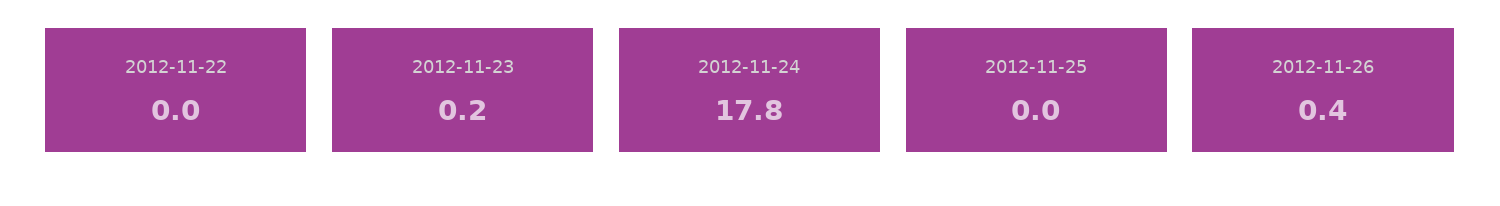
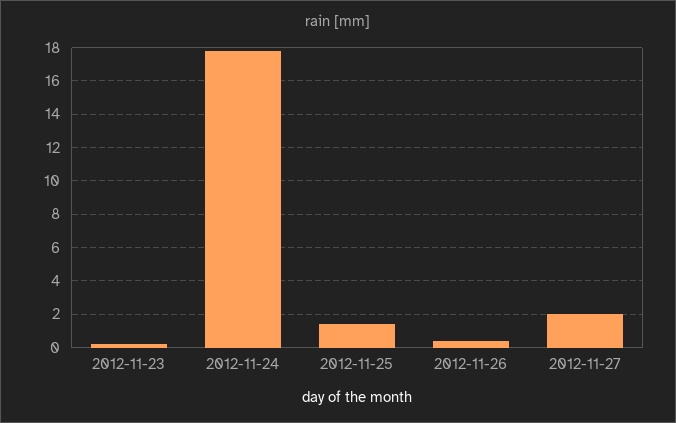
2012-11-22: 0 -> none
2012-11-25: 0 -> 1.5
2012-11-27: none -> 2

